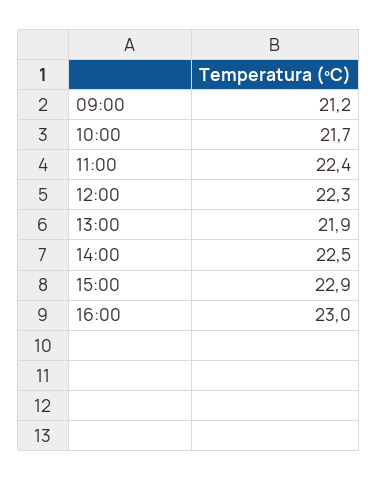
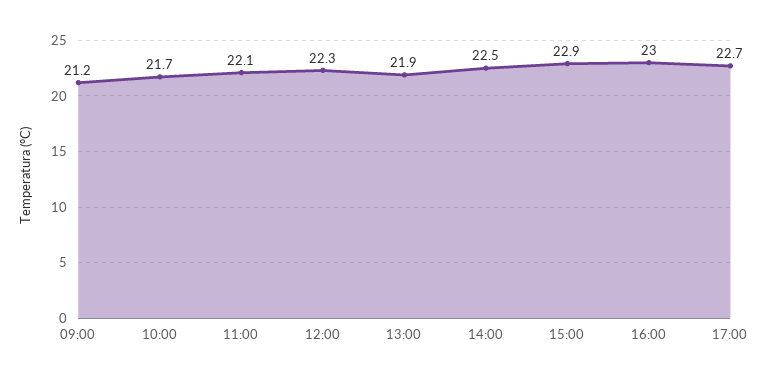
11:00: 22.4 -> 22.1
17:00: none -> 22.7

